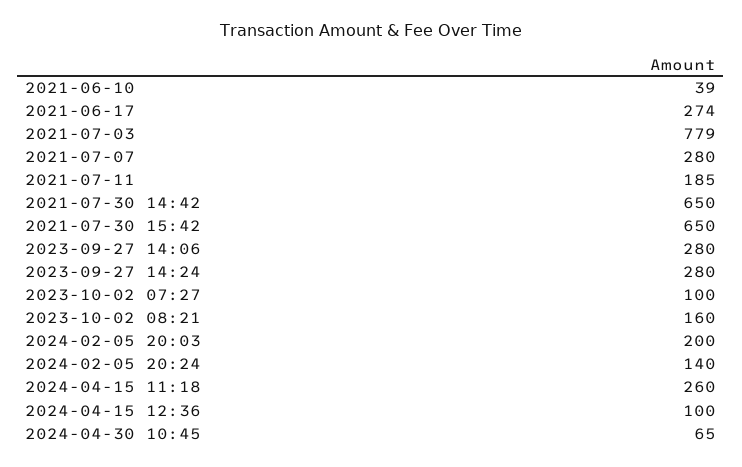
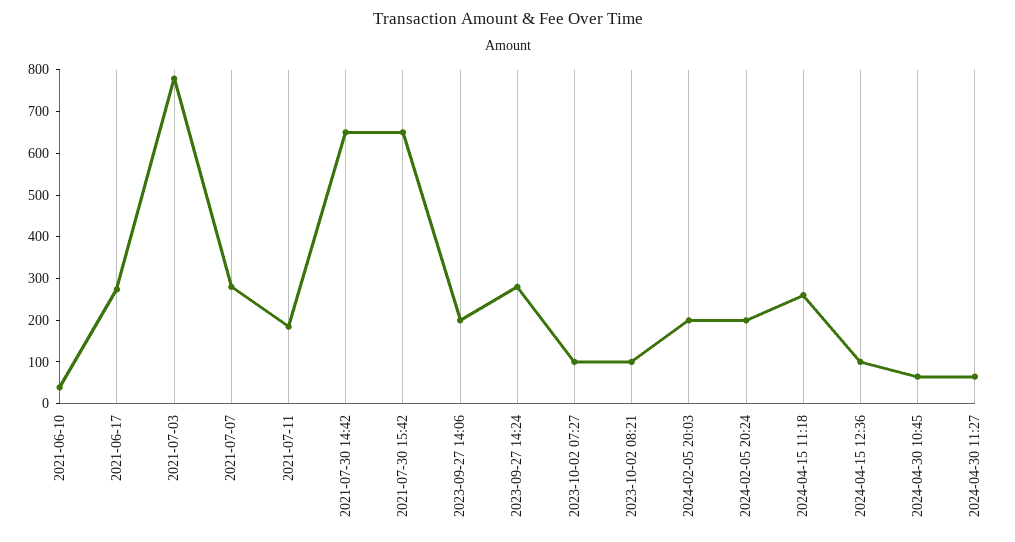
2023-09-27 14:06: 280 -> 200
2023-10-02 08:21: 160 -> 100
2024-02-05 20:24: 140 -> 200
2024-04-30 11:27: none -> 60

